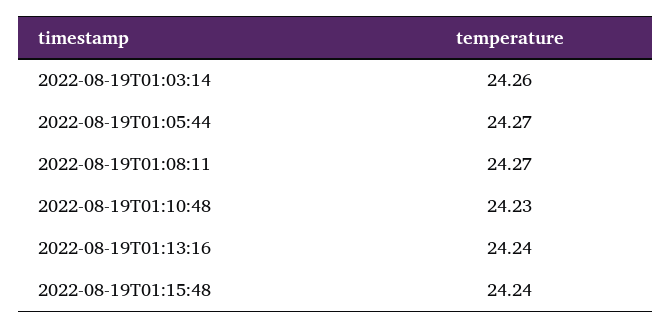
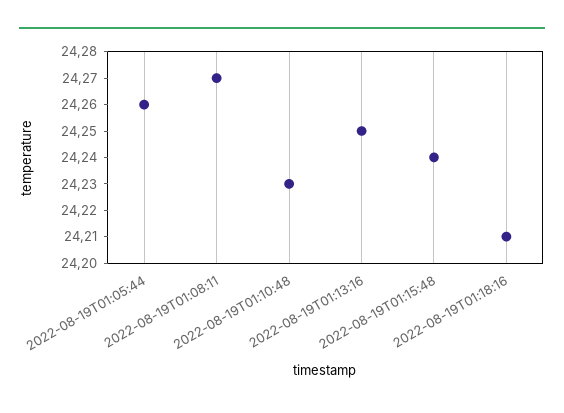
2022-08-19T01:03:14: 24.26 -> none
2022-08-19T01:05:44: 24.27 -> 24.26
2022-08-19T01:13:16: 24.24 -> 24.25
2022-08-19T01:18:16: none -> 24.21

